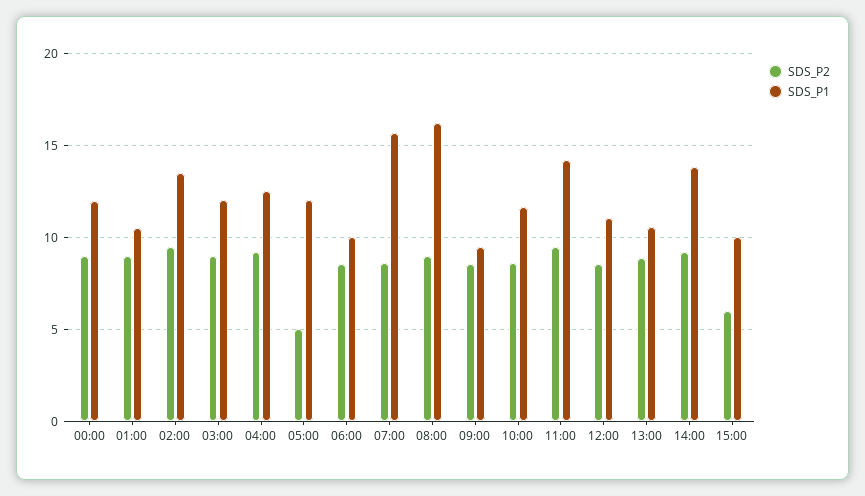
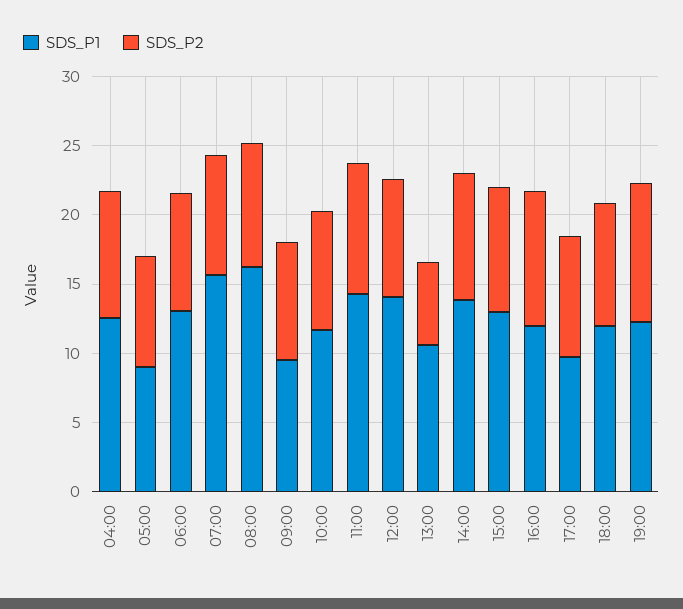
SDS_P2, 00:00: 9 -> none
SDS_P1, 00:00: 12 -> none
SDS_P2, 01:00: 9 -> none
SDS_P1, 01:00: 10.5 -> none
SDS_P2, 02:00: 9.5 -> none
SDS_P1, 02:00: 13.5 -> none
SDS_P2, 03:00: 9 -> none
SDS_P1, 03:00: 12 -> none
SDS_P2, 05:00: 5 -> 8
SDS_P1, 05:00: 12 -> 9
SDS_P1, 06:00: 10 -> 13
SDS_P1, 12:00: 11 -> 14
SDS_P2, 13:00: 9 -> 6
SDS_P2, 15:00: 6 -> 9
SDS_P1, 15:00: 10 -> 13
SDS_P1, 16:00: none -> 12
SDS_P2, 16:00: none -> 10
SDS_P1, 17:00: none -> 10
SDS_P2, 17:00: none -> 9
SDS_P1, 18:00: none -> 12
SDS_P2, 18:00: none -> 9
SDS_P1, 19:00: none -> 12
SDS_P2, 19:00: none -> 10

